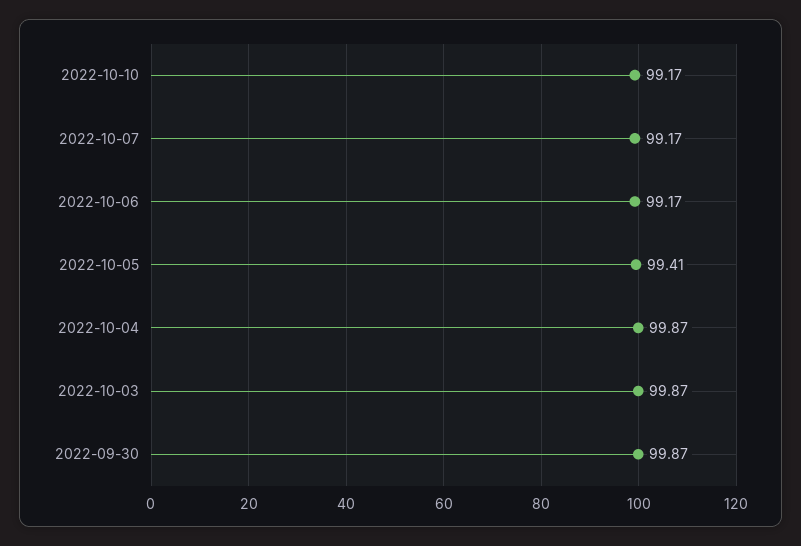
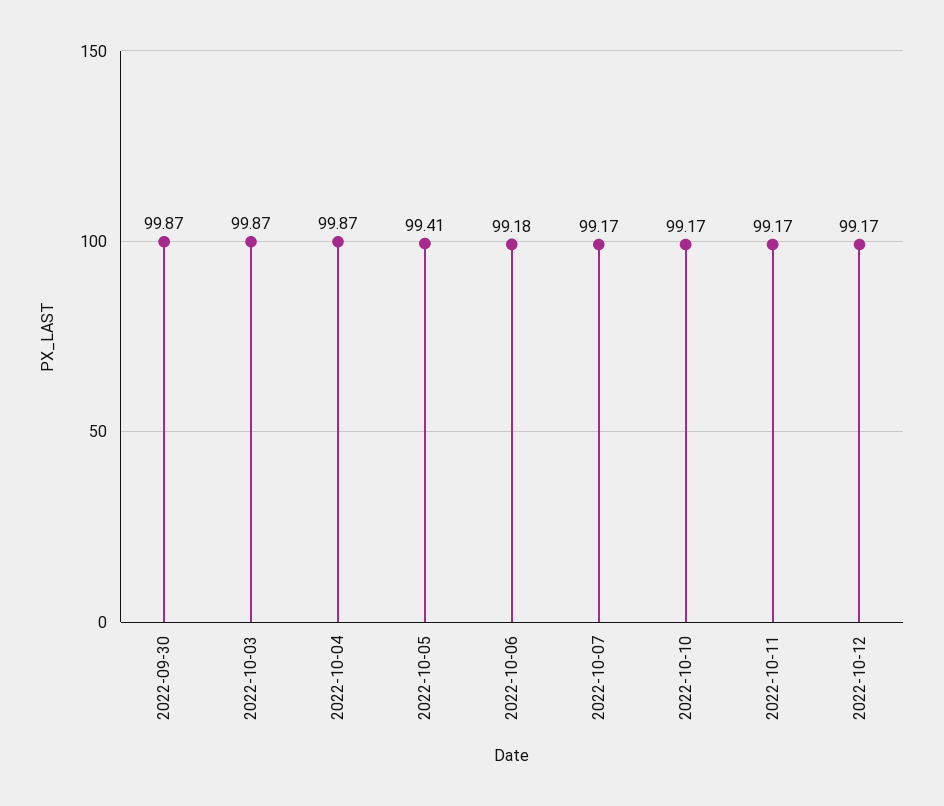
2022-10-06: 99.17 -> 99.18
2022-10-11: none -> 99.17
2022-10-12: none -> 99.17

